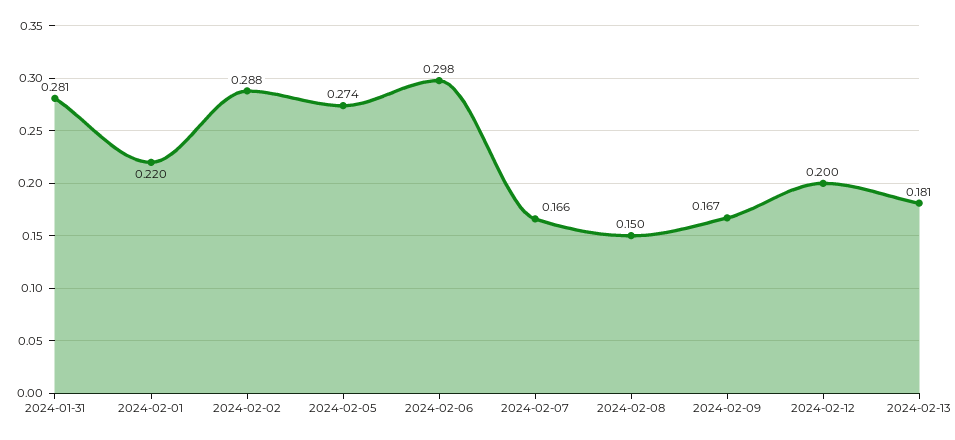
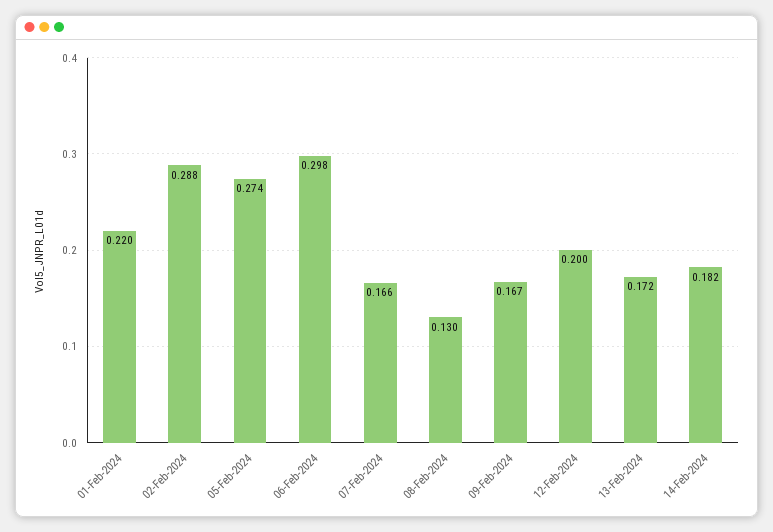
2024-01-31: 0.281 -> none
2024-02-08: 0.15 -> 0.13
2024-02-13: 0.181 -> 0.172
14-Feb-2024: none -> 0.182

